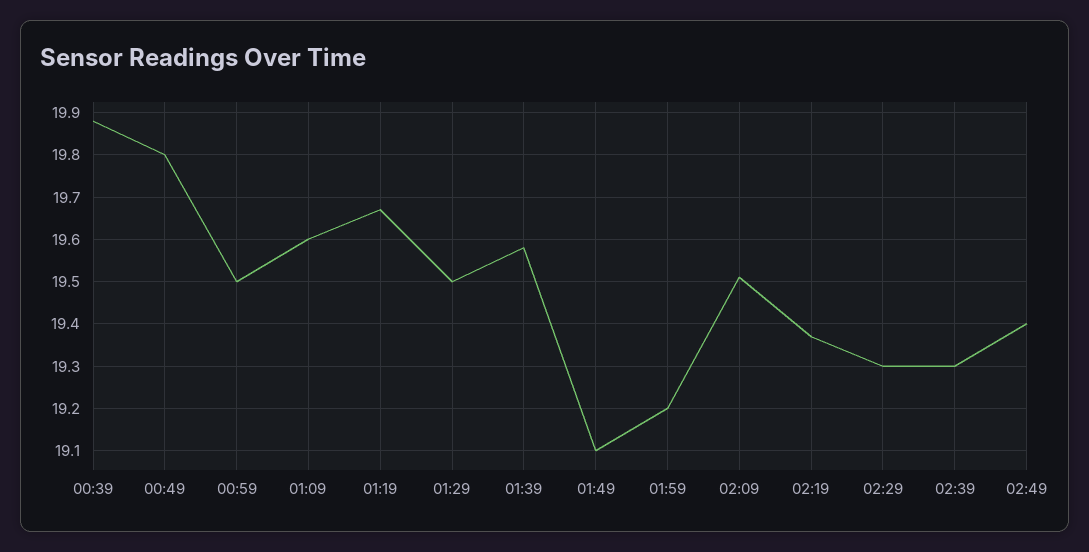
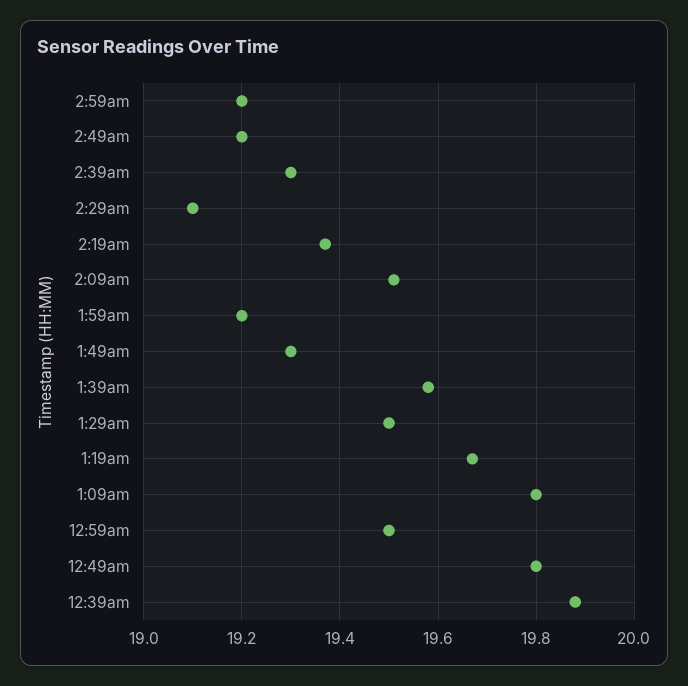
01:09: 19.6 -> 19.8
01:49: 19.1 -> 19.3
02:29: 19.3 -> 19.1
02:49: 19.4 -> 19.2
2:59am: none -> 19.2

